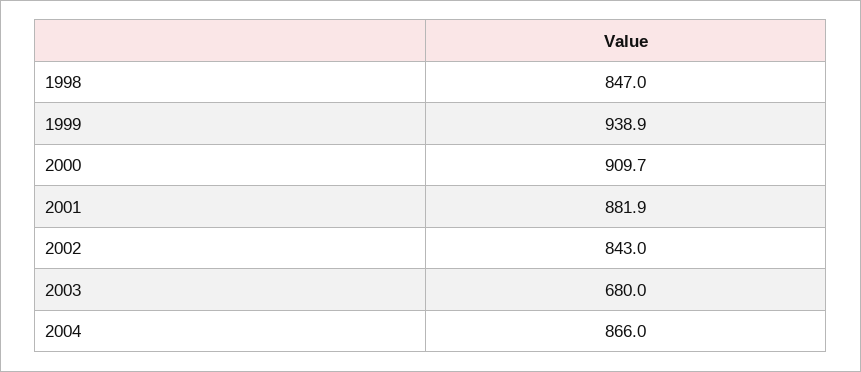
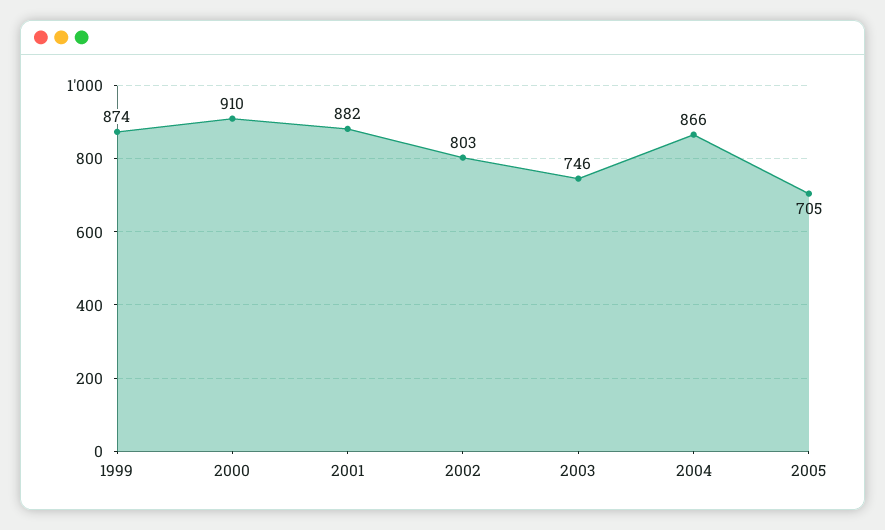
1998: 847 -> none
1999: 938.9 -> 874
2002: 843 -> 803
2003: 680 -> 746
2005: none -> 705

